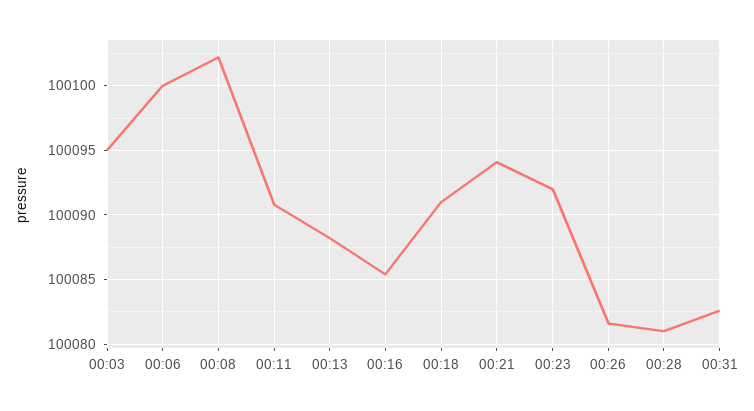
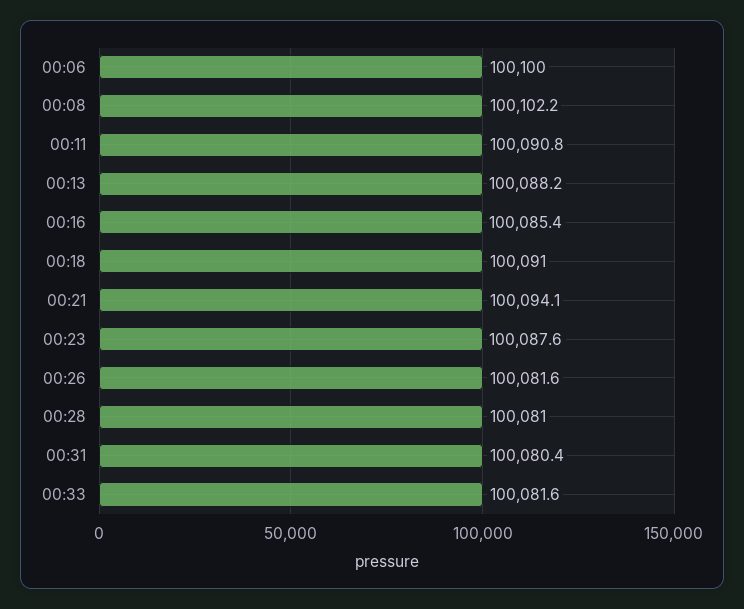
00:03: 100095 -> none
00:23: 100092 -> 100087.6
00:31: 100082.5 -> 100080.4
00:33: none -> 100081.6

